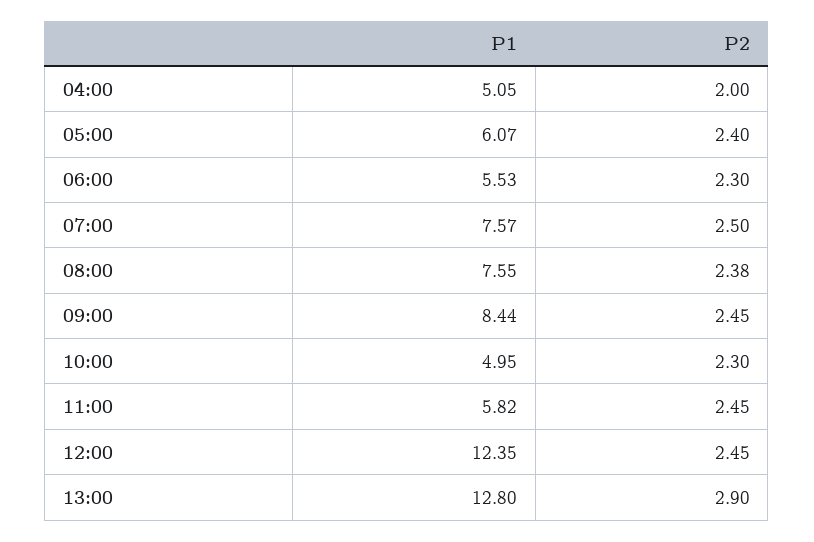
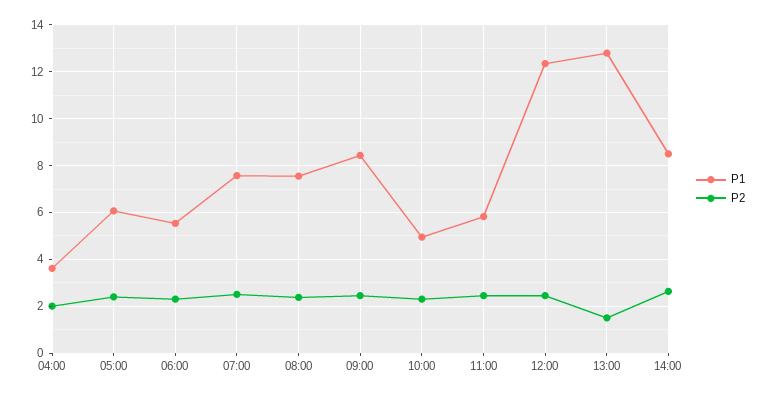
P1, 04:00: 5.05 -> 3.5
P2, 13:00: 2.9 -> 1.5
P1, 14:00: none -> 8.5
P2, 14:00: none -> 2.5

